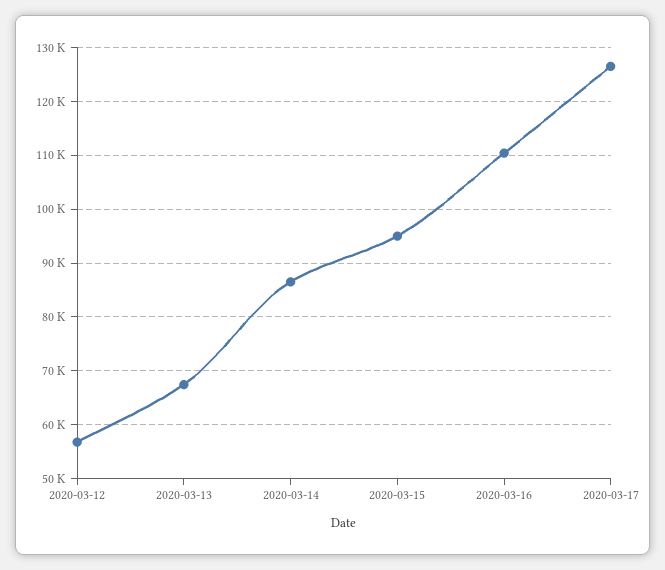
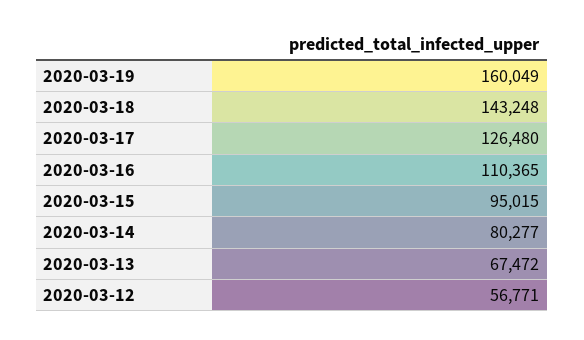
2020-03-14: 86000 -> 80277
2020-03-19: none -> 160049
2020-03-18: none -> 143248

